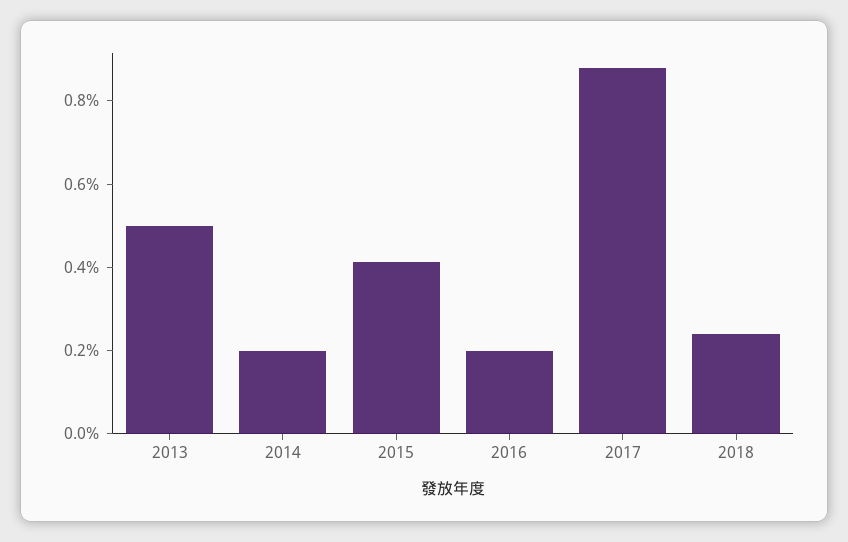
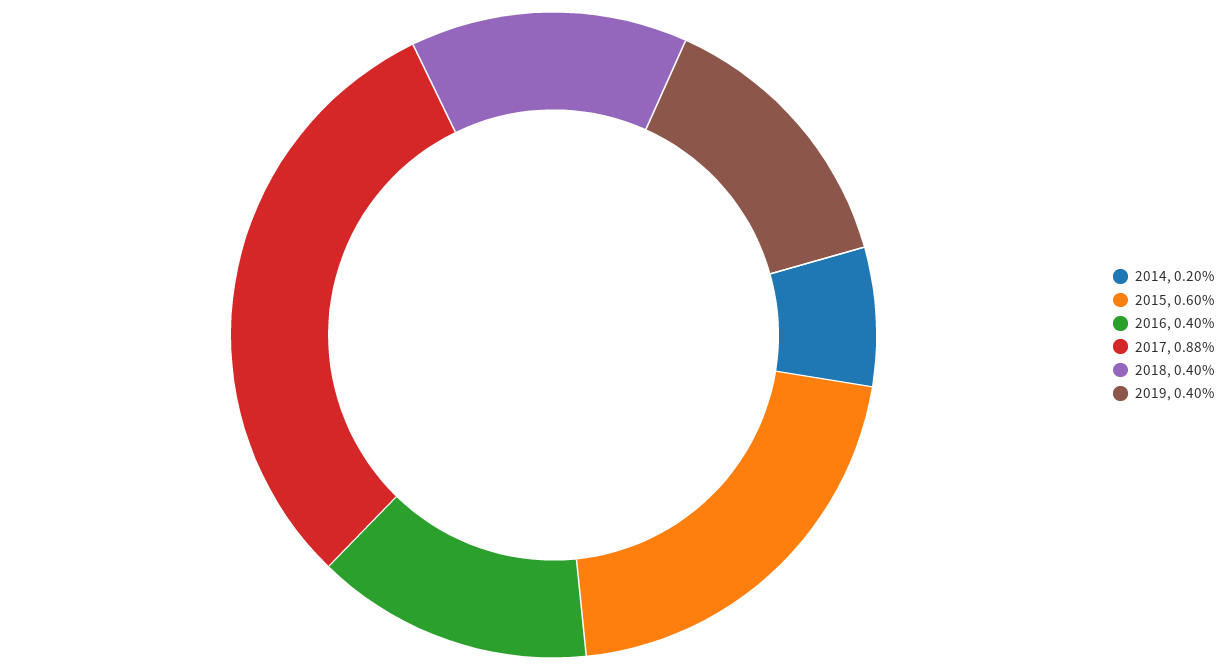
2013: 0.5 -> none
2015: 0.4 -> 0.6
2016: 0.2 -> 0.4
2018: 0.25 -> 0.4
2019: none -> 0.4

